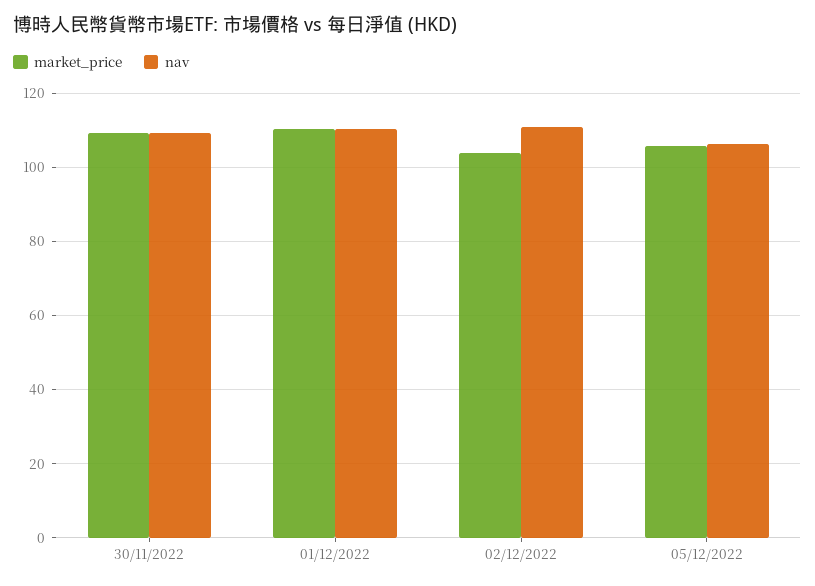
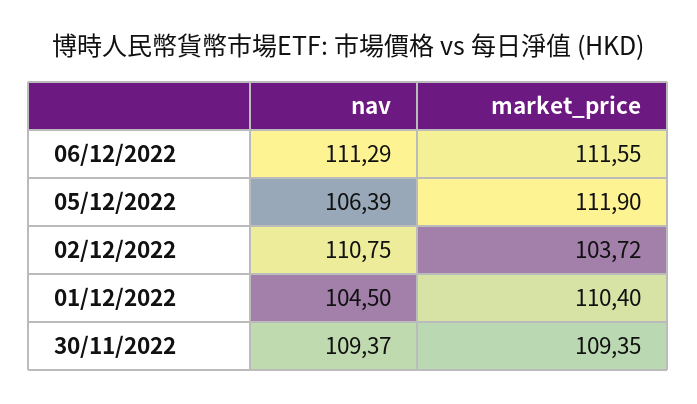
nav, 01/12/2022: 110 -> 104.5
market_price, 05/12/2022: 106 -> 111.9
nav, 06/12/2022: none -> 111.29
market_price, 06/12/2022: none -> 111.55

